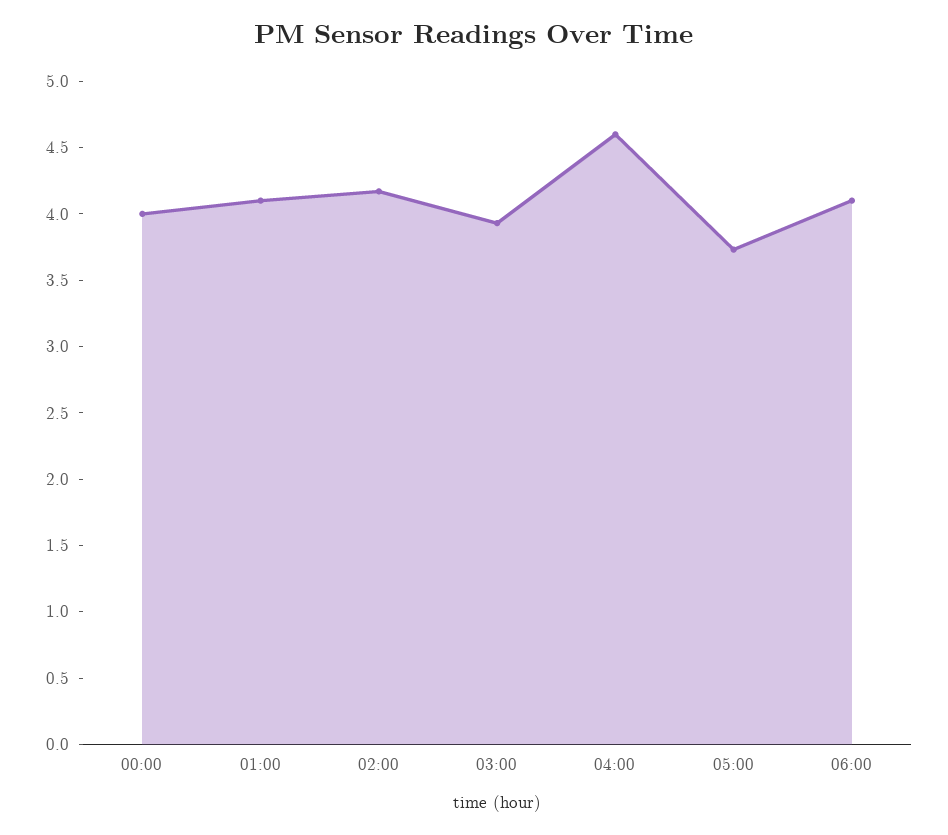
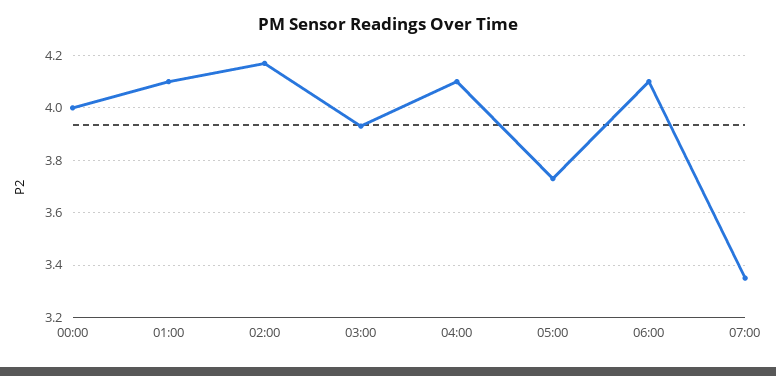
04:00: 4.6 -> 4.1
07:00: none -> 3.35

